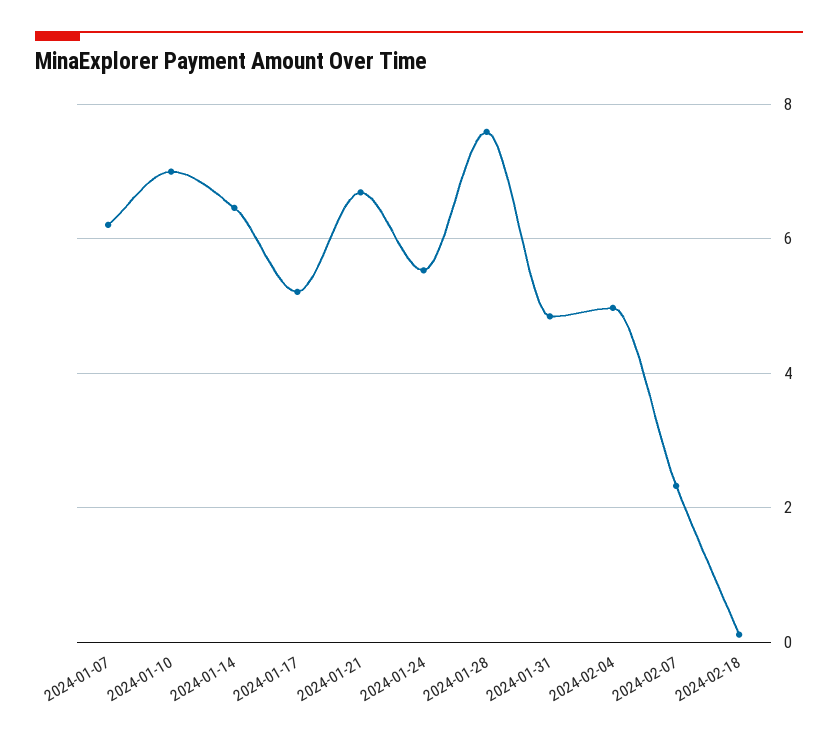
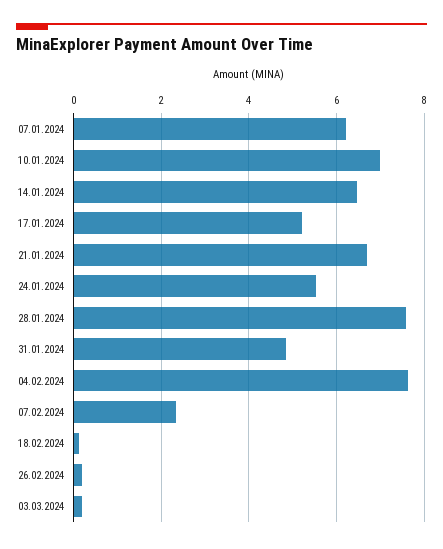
2024-02-04: 5 -> 7.6
26.02.2024: none -> 0.2
03.03.2024: none -> 0.2

